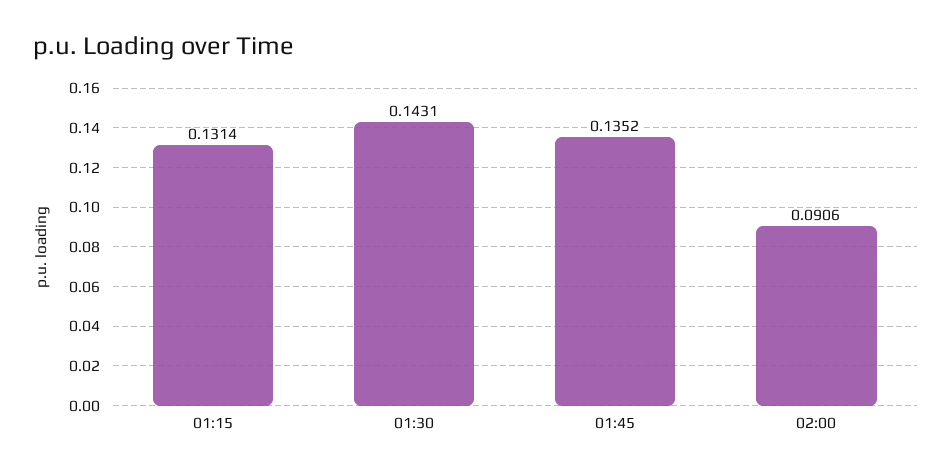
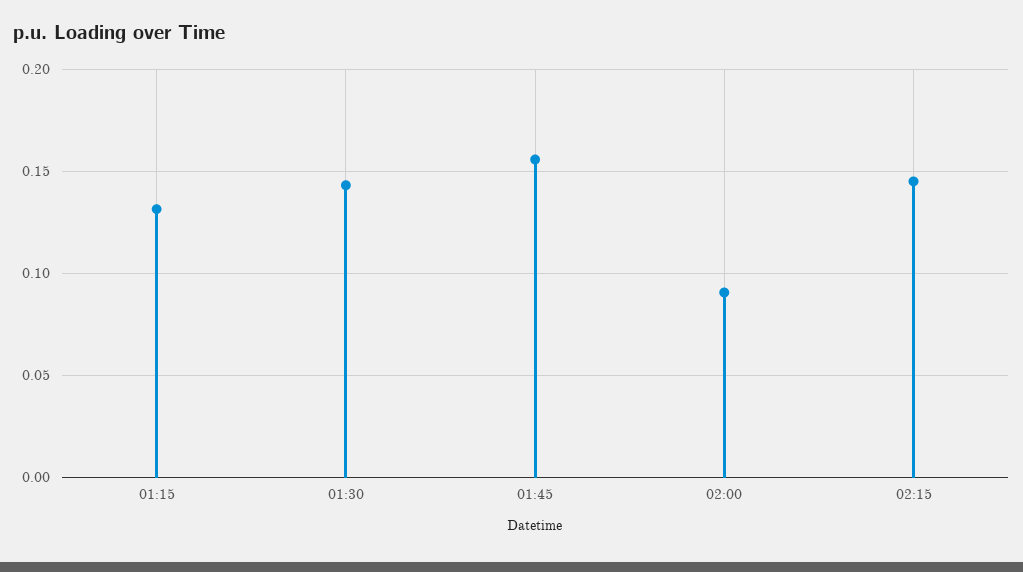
01:45: 0.1352 -> 0.155
02:15: none -> 0.145

